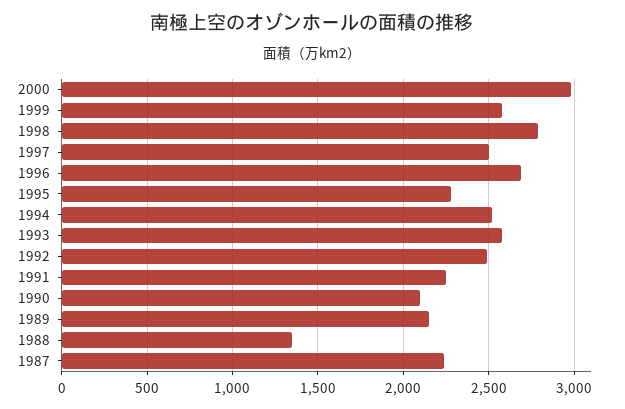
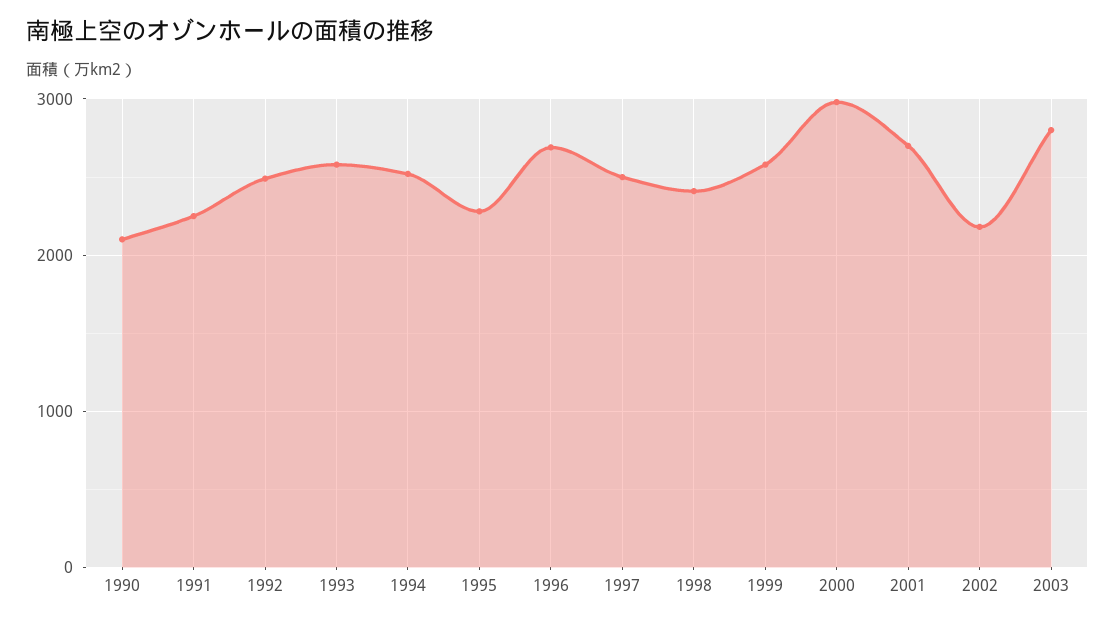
1998: 2800 -> 2400
1989: 2150 -> none
1988: 1350 -> none
1987: 2250 -> none
2001: none -> 2700
2002: none -> 2200
2003: none -> 2800

